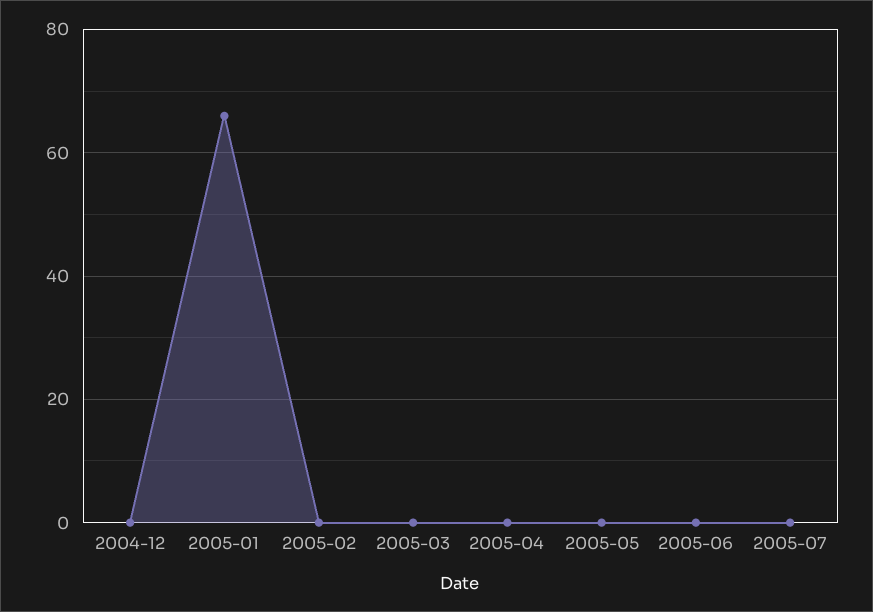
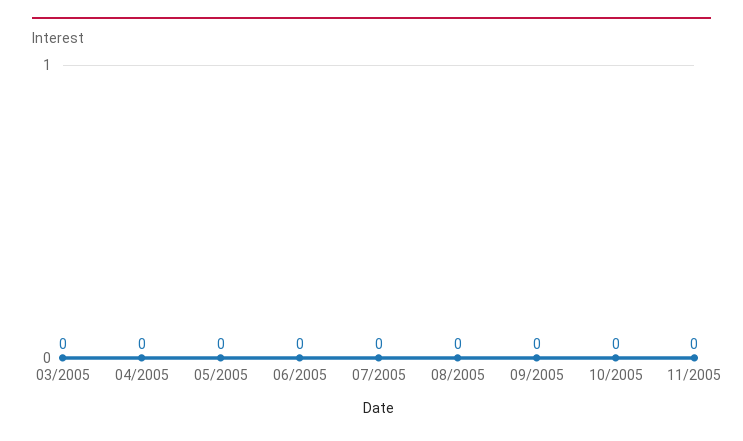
2004-12: 0 -> none
2005-01: 65 -> none
2005-02: 0 -> none
08/2005: none -> 0
09/2005: none -> 0
10/2005: none -> 0
11/2005: none -> 0

